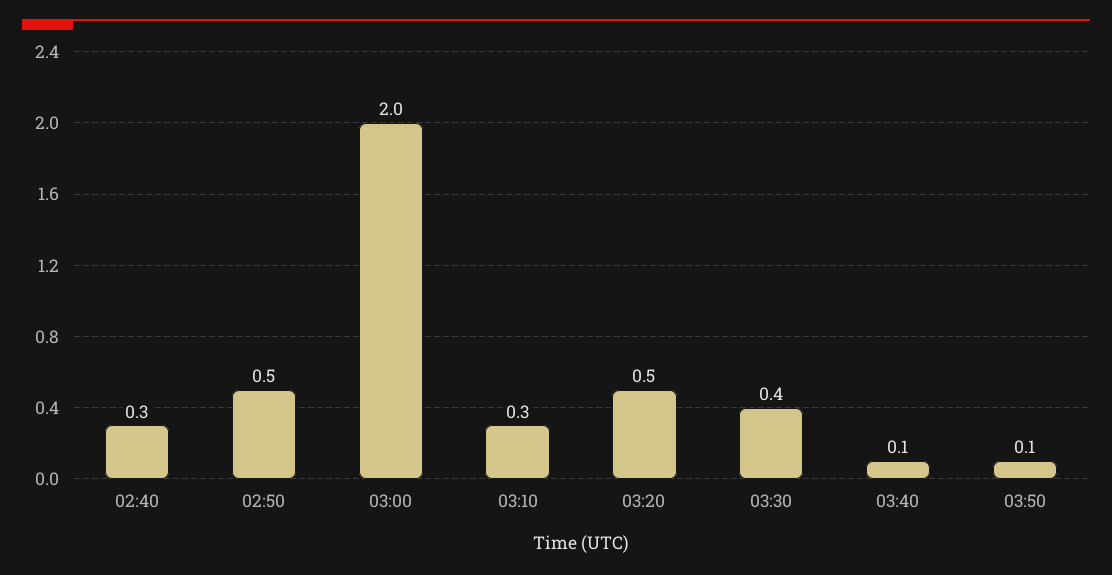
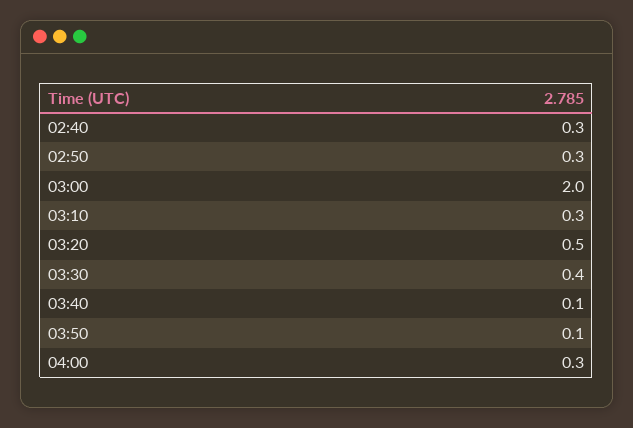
02:50: 0.5 -> 0.3
04:00: none -> 0.3

